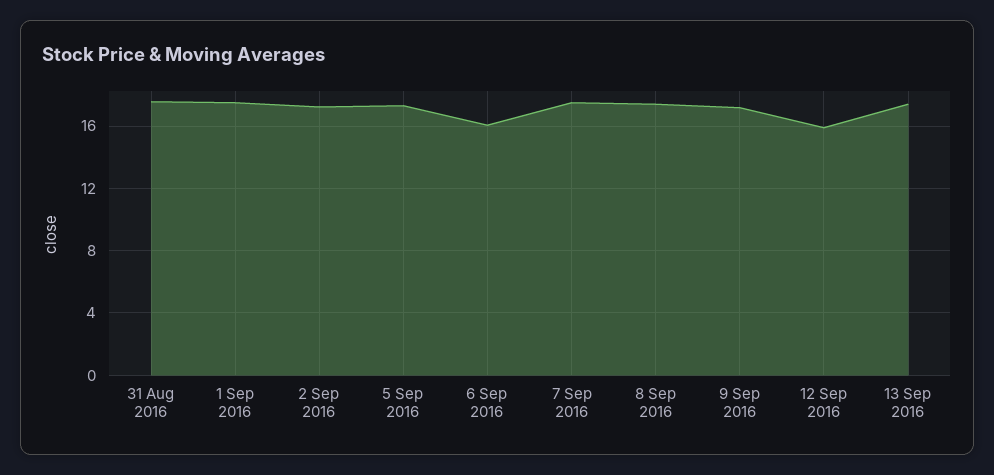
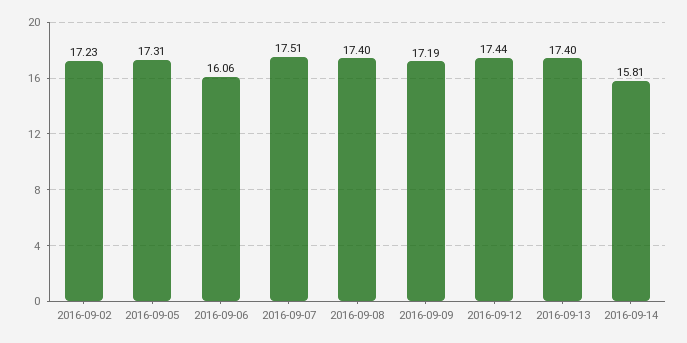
31 Aug 2016: 17.5 -> none
1 Sep 2016: 17.5 -> none
12 Sep 2016: 16 -> 17.44
2016-09-14: none -> 15.81

